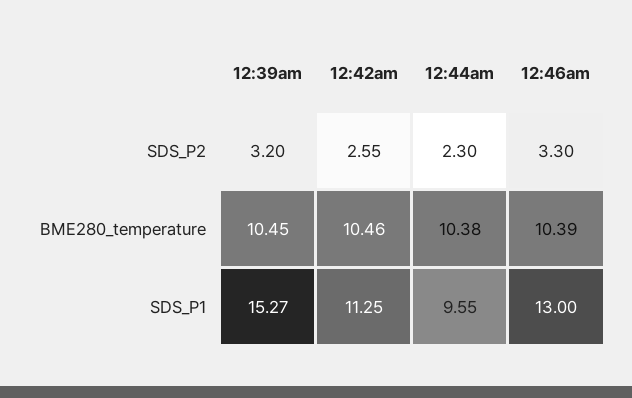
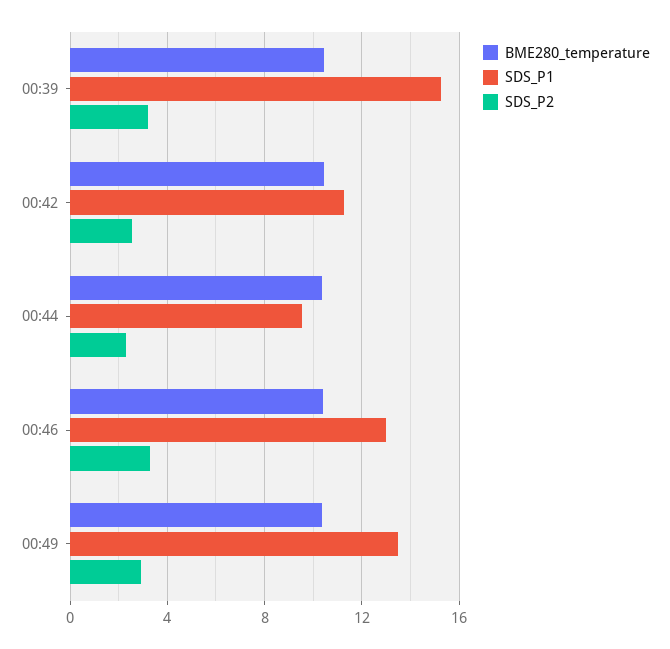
BME280_temperature, 00:49: none -> 10.5
SDS_P1, 00:49: none -> 13.5
SDS_P2, 00:49: none -> 3

